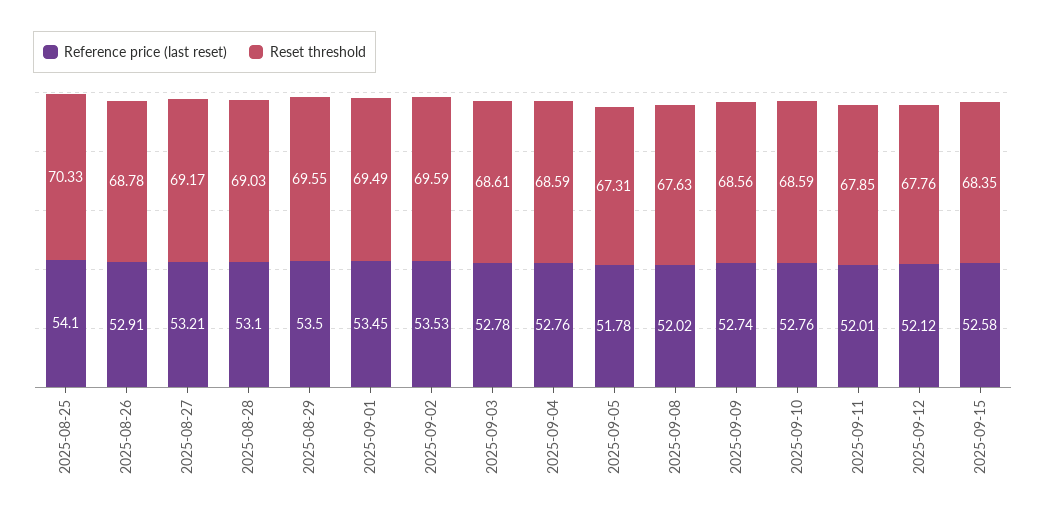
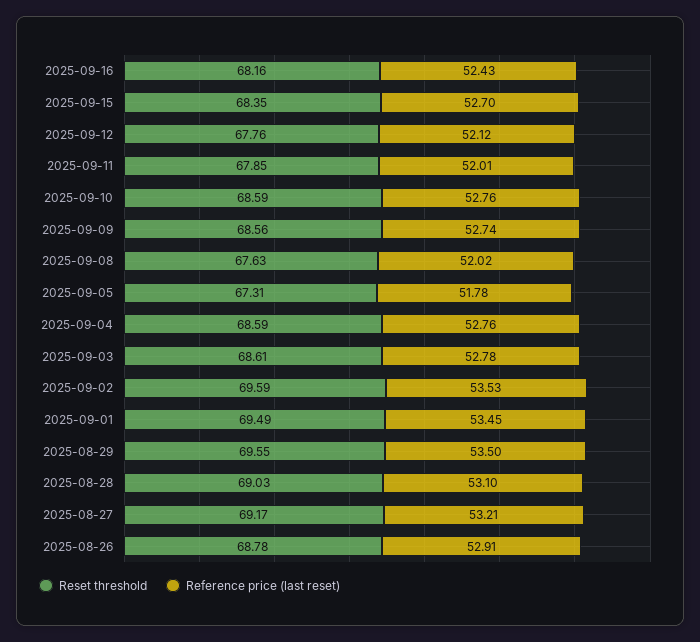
Reference price (last reset), 2025-08-25: 54.1 -> none
Reset threshold, 2025-08-25: 70.33 -> none
Reference price (last reset), 2025-09-15: 52.58 -> 52.7
Reset threshold, 2025-09-16: none -> 68.16
Reference price (last reset), 2025-09-16: none -> 52.43

